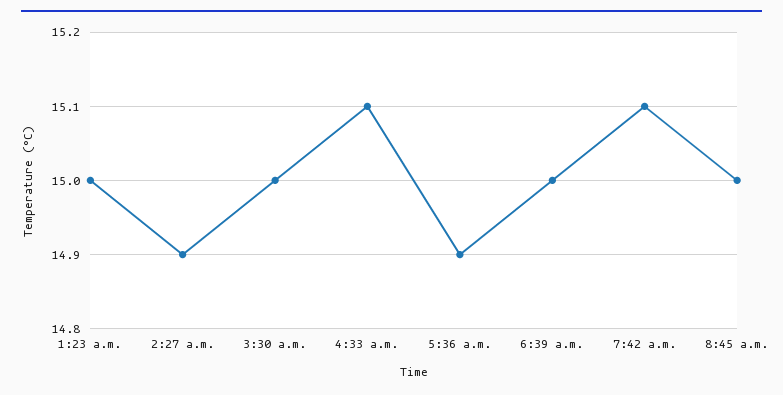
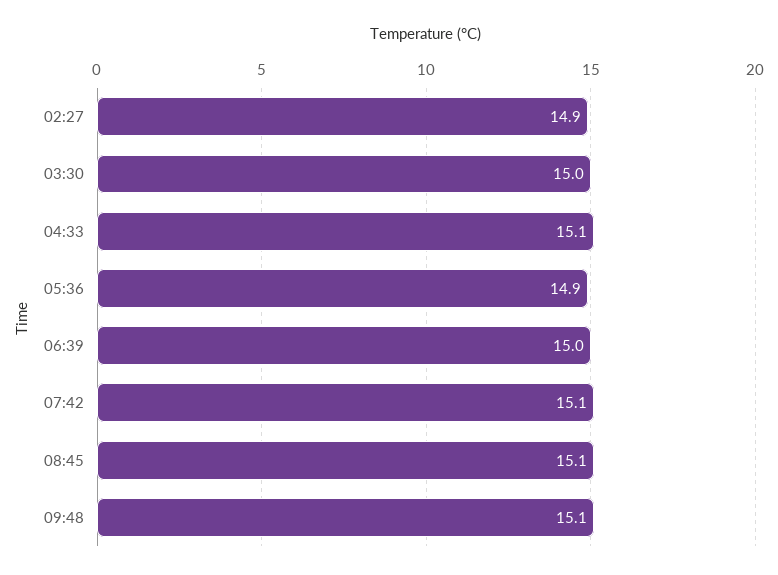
1:23 a.m.: 15 -> none
8:45 a.m.: 15 -> 15.1
09:48: none -> 15.1

